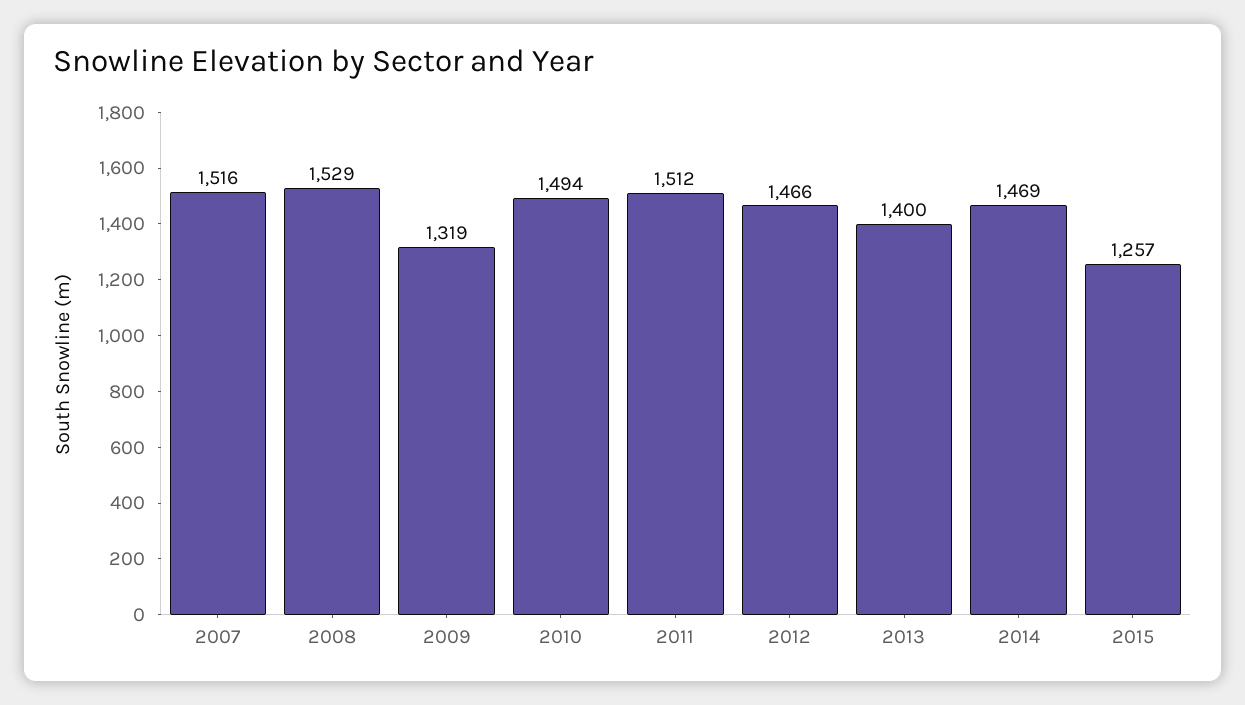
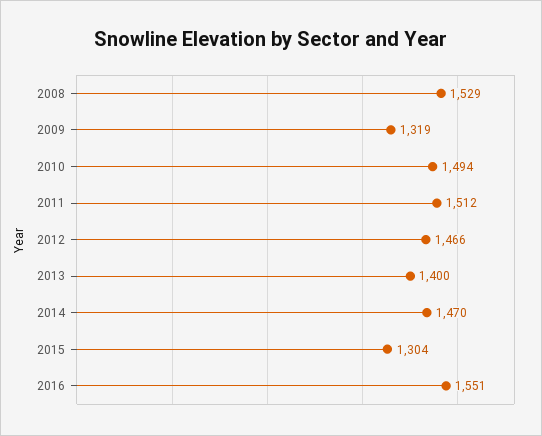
2007: 1516 -> none
2014: 1469 -> 1470
2015: 1257 -> 1304
2016: none -> 1551

